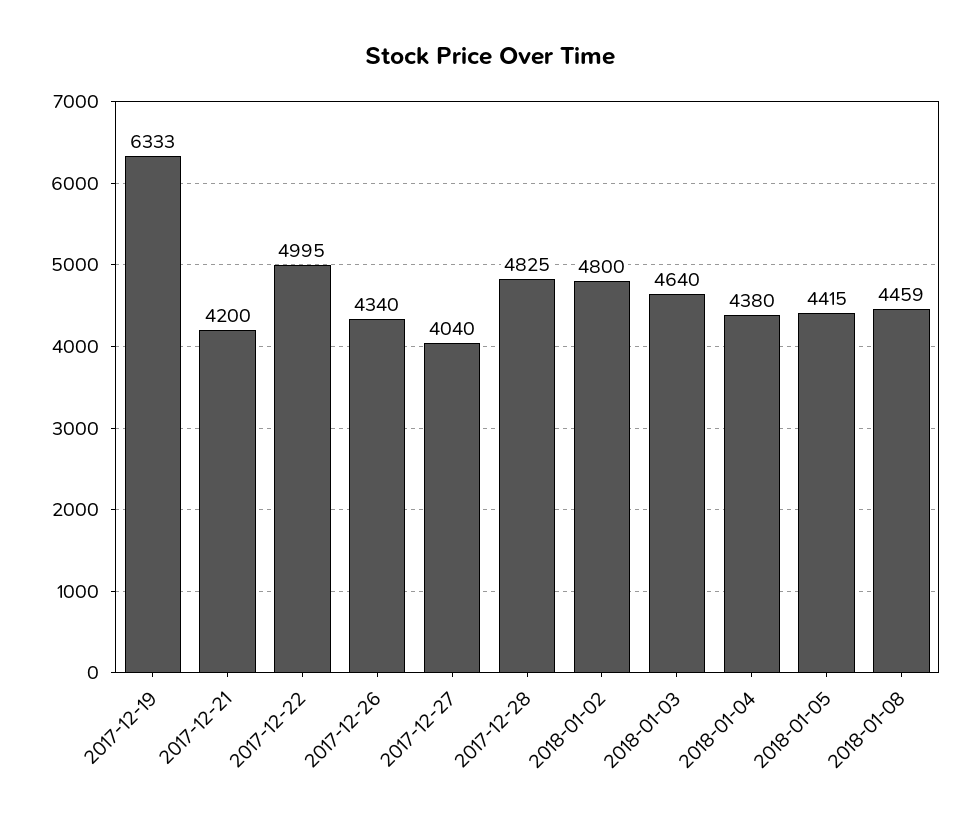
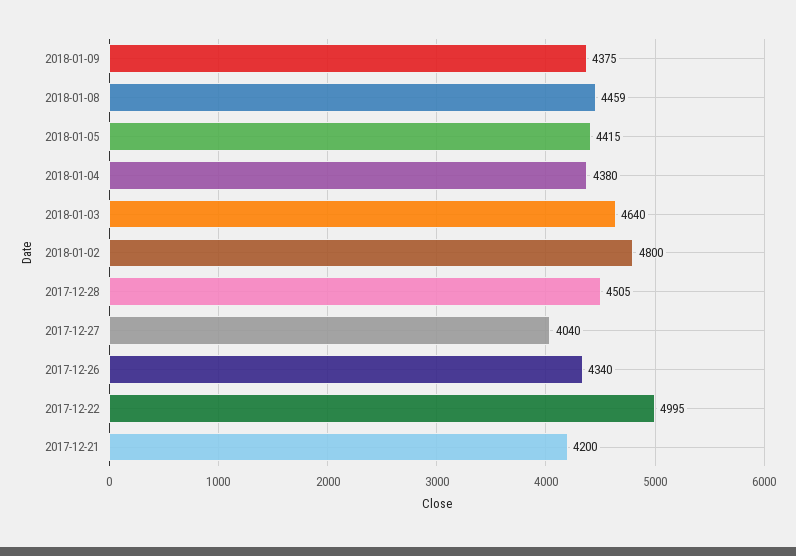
2017-12-19: 6333 -> none
2017-12-28: 4825 -> 4505
2018-01-09: none -> 4375

